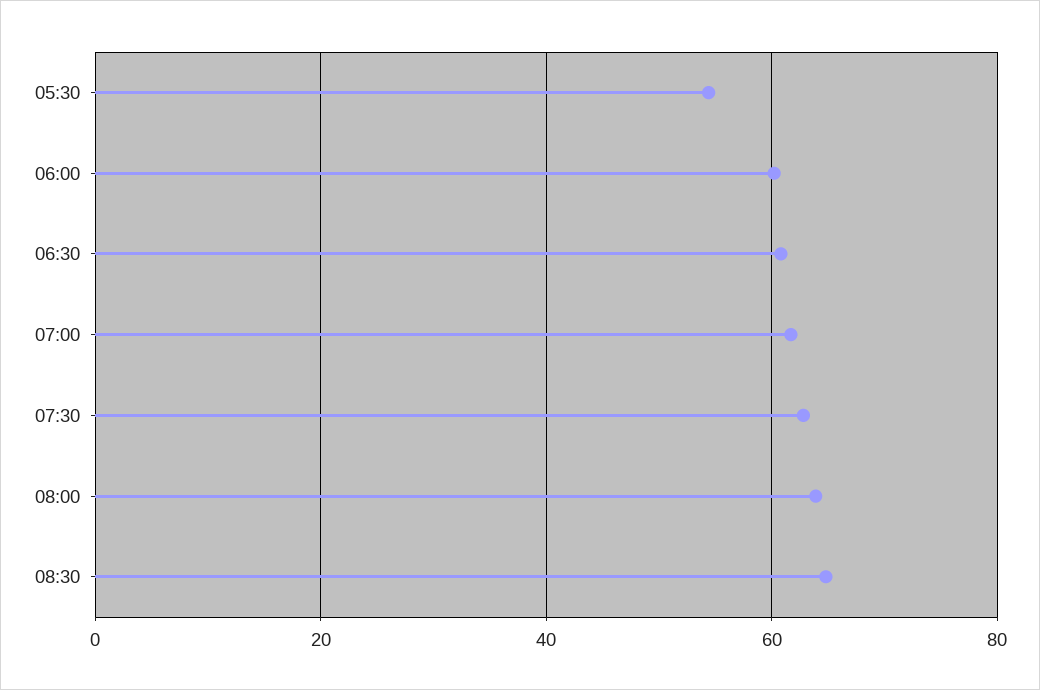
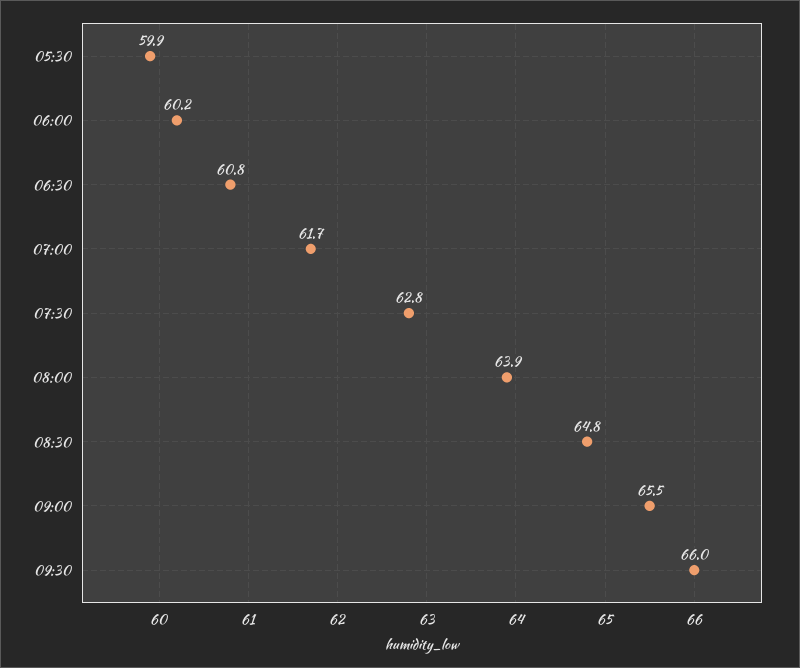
05:30: 54 -> 59.9
09:00: none -> 65.5
09:30: none -> 66

